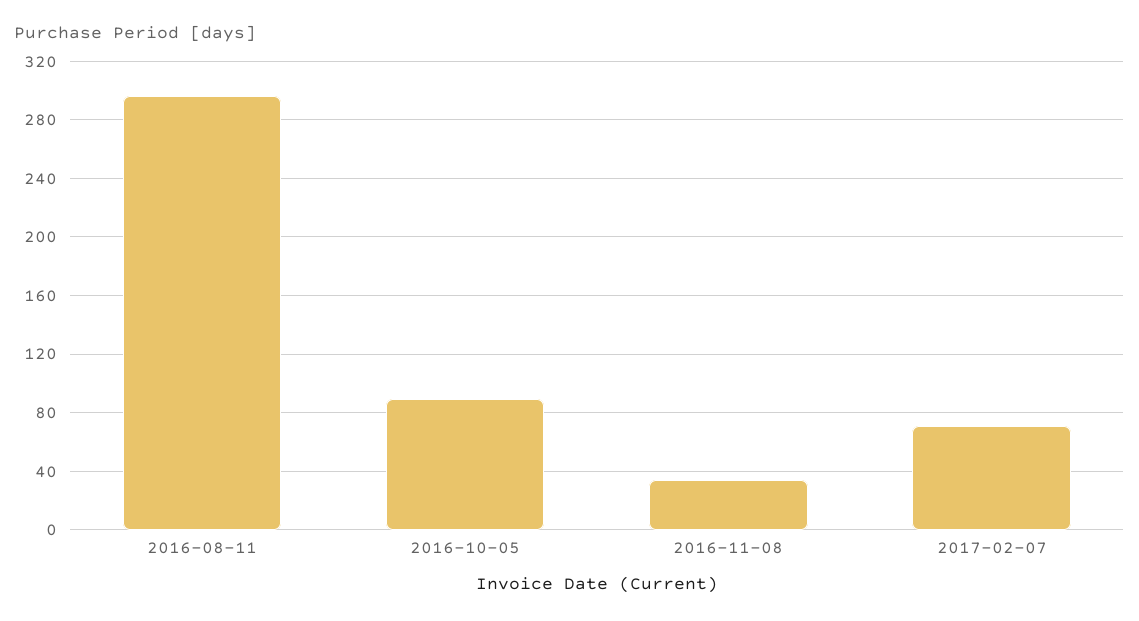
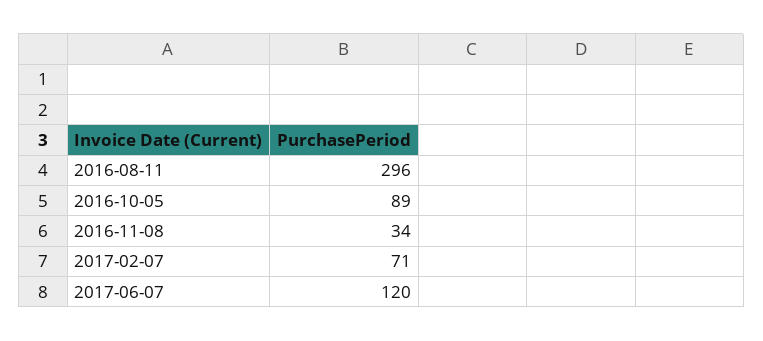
2017-06-07: none -> 120

